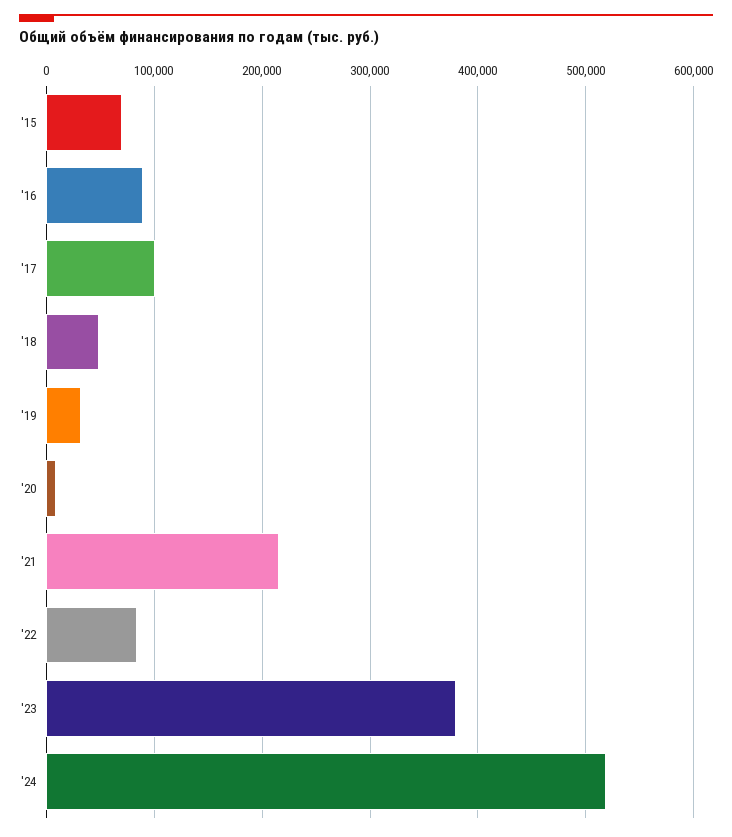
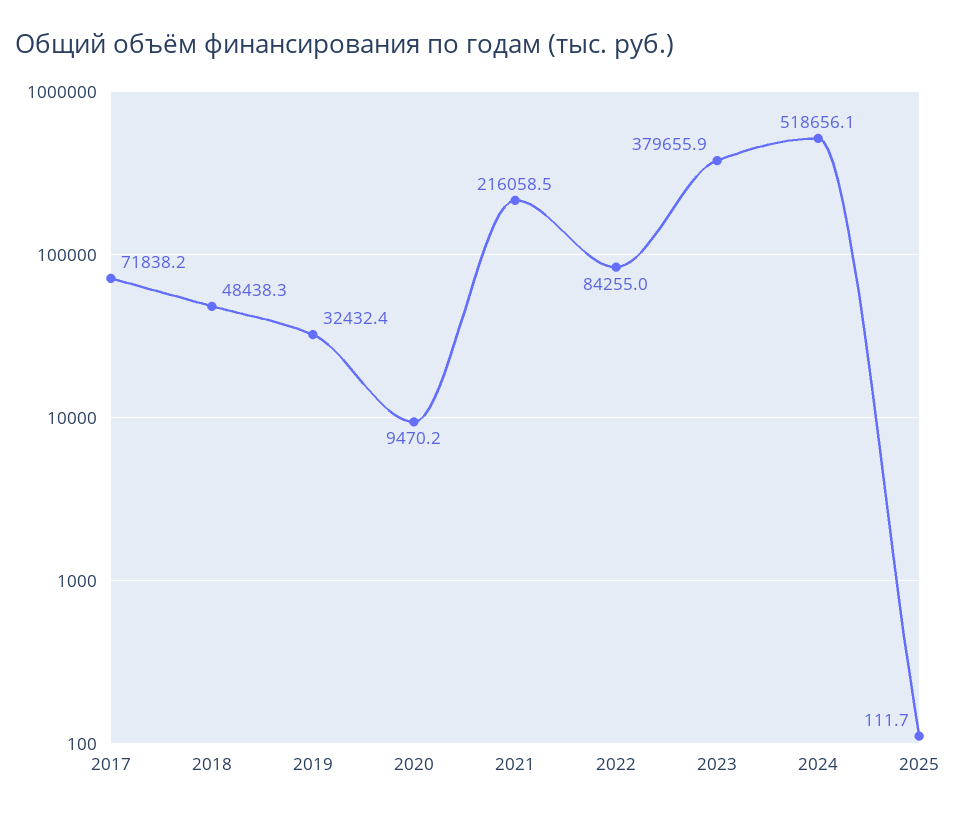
'15: 70000 -> none
'16: 90000 -> none
'17: 100000 -> 71838.2
2025: none -> 111.7

